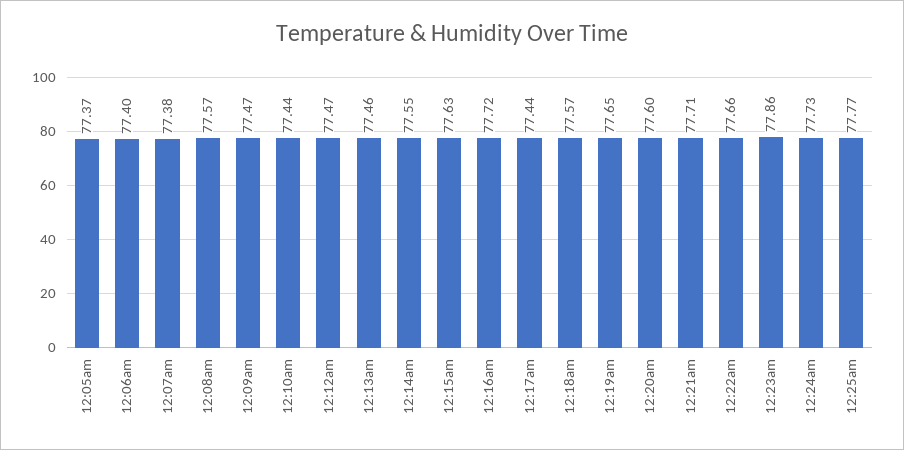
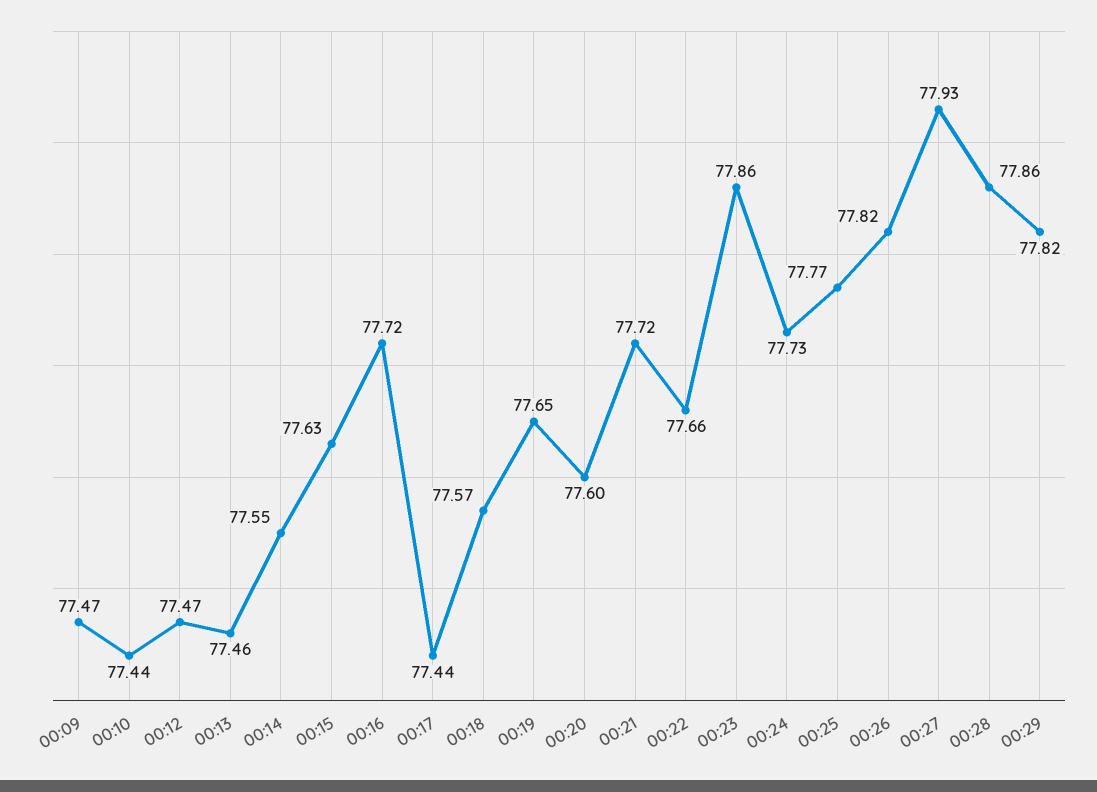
12:05am: 77.37 -> none
12:06am: 77.4 -> none
12:07am: 77.38 -> none
12:08am: 77.57 -> none
12:21am: 77.71 -> 77.72
00:26: none -> 77.82
00:27: none -> 77.93
00:28: none -> 77.86
00:29: none -> 77.82

